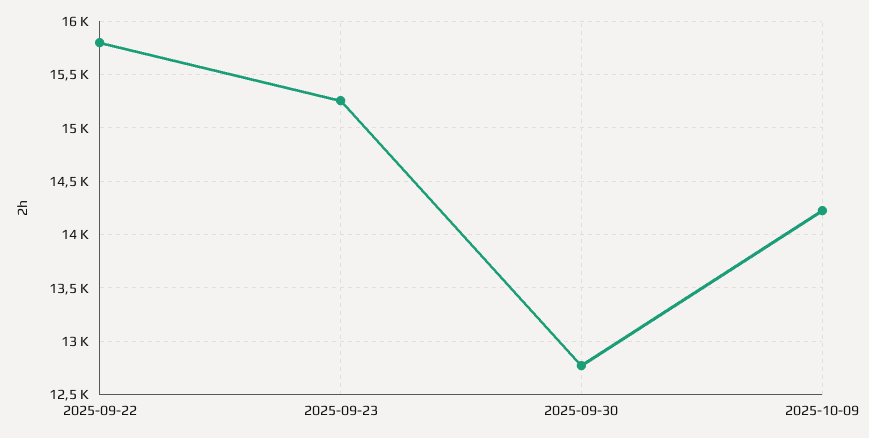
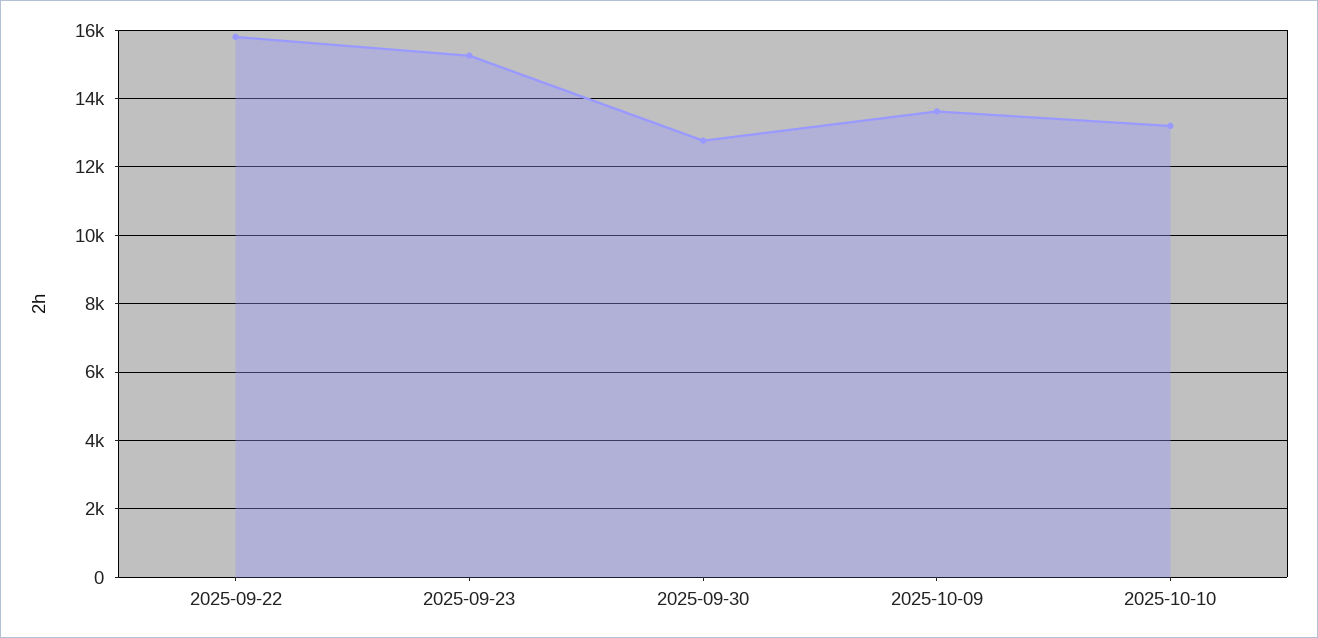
2025-10-09: 14200 -> 13600
2025-10-10: none -> 13200

